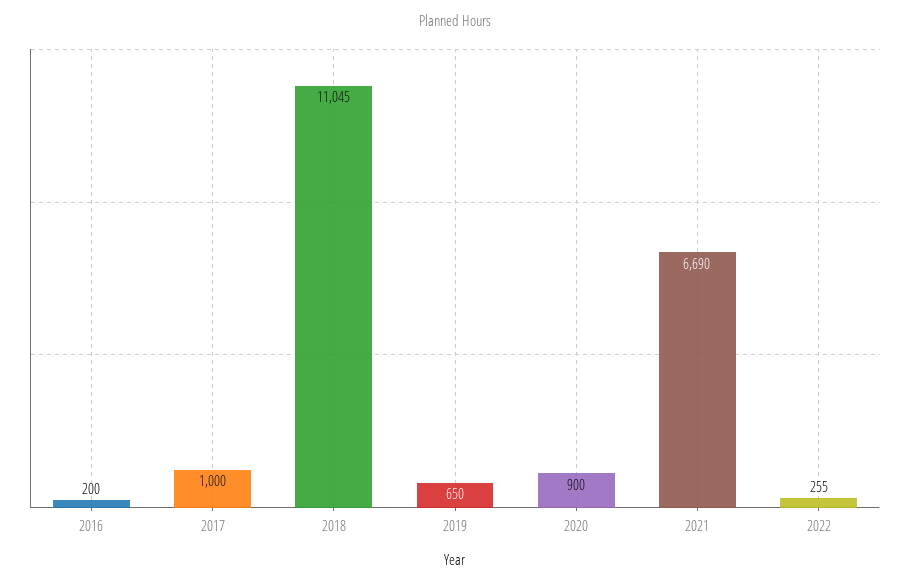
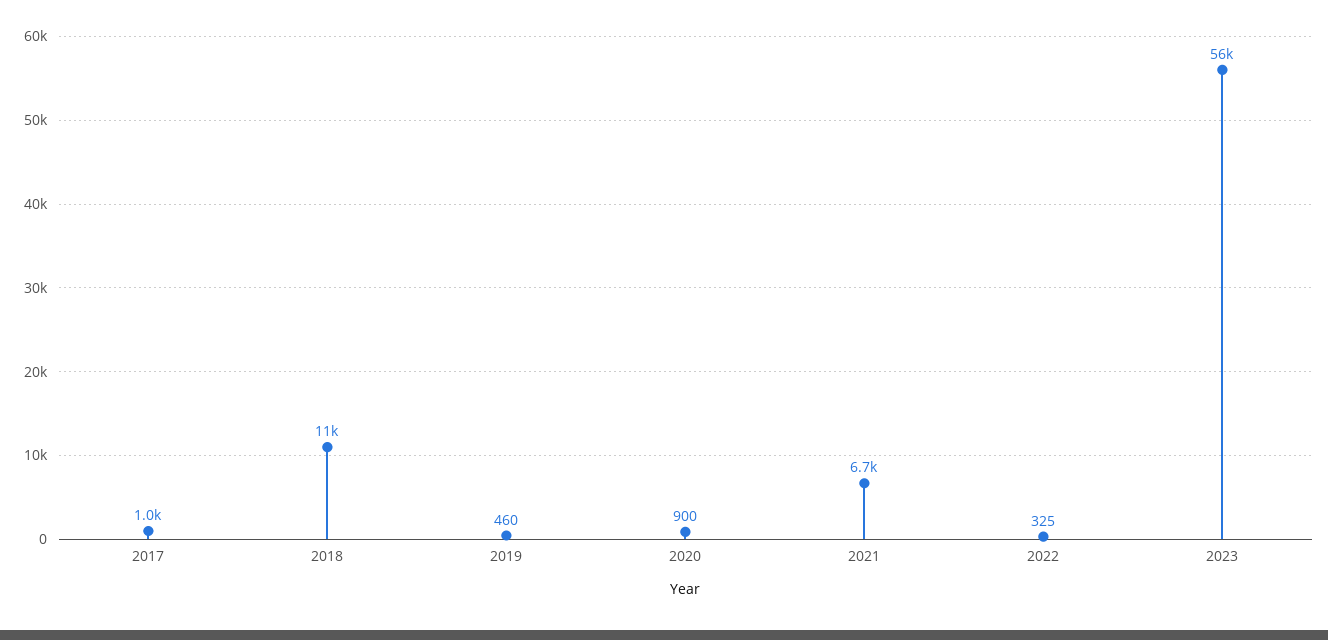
2016: 200 -> none
2019: 650 -> 460
2022: 255 -> 325
2023: none -> 56000

